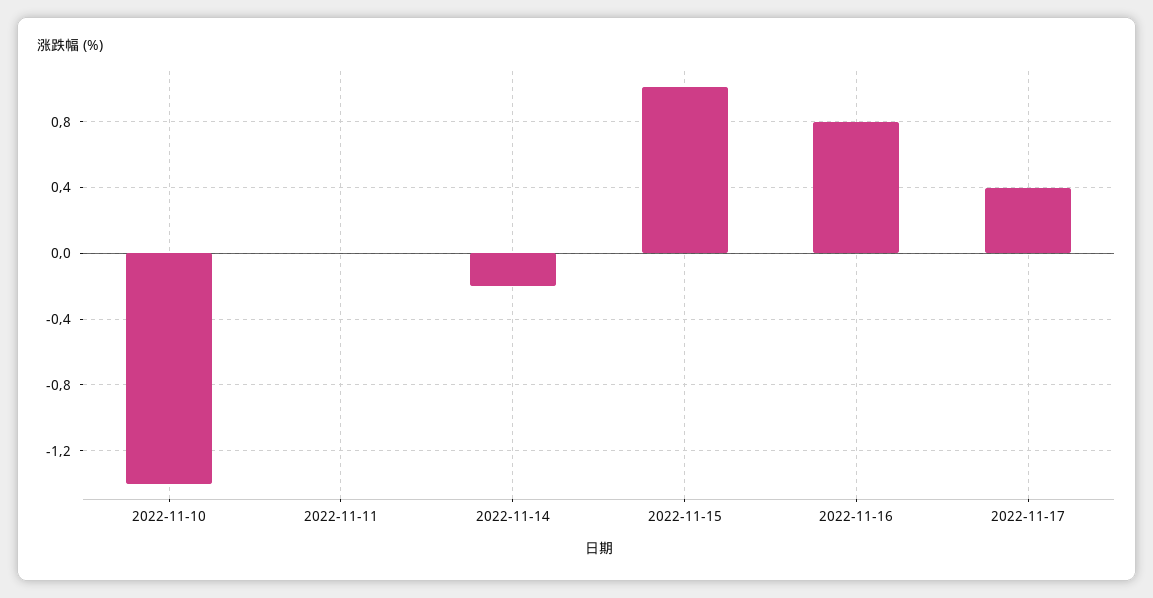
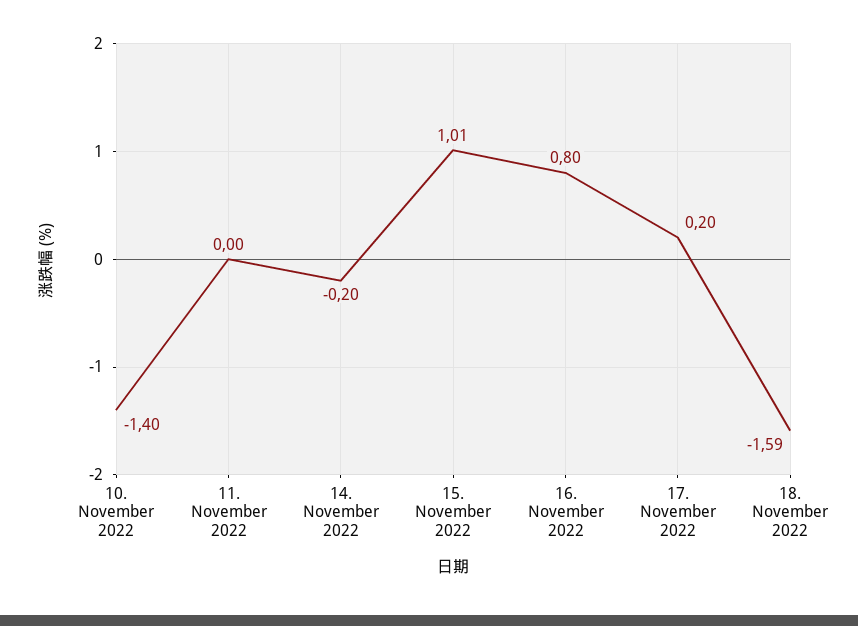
2022-11-17: 0.4 -> 0.2
18. November 2022: none -> -1.59

